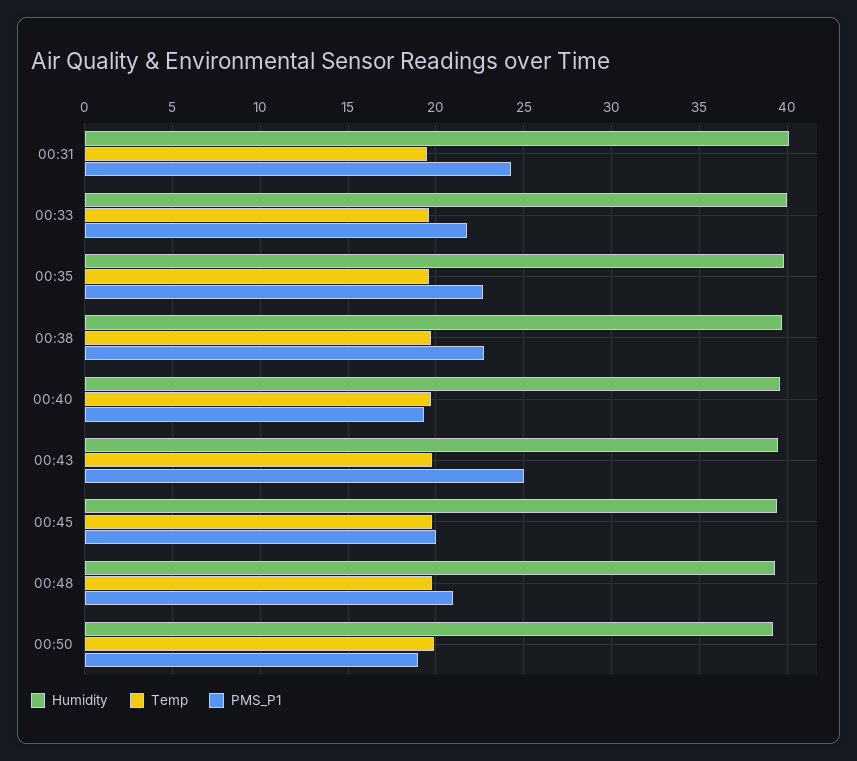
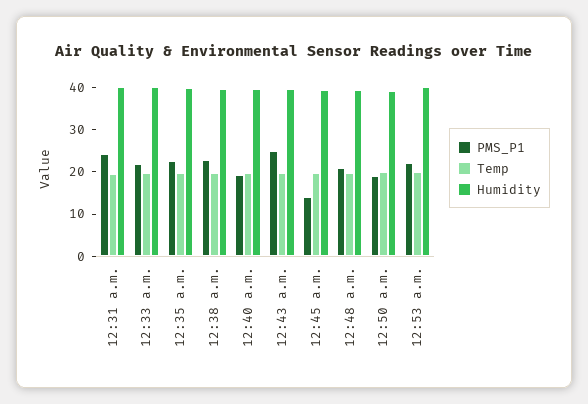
PMS_P1, 00:45: 20 -> 14
PMS_P1, 12:53 a.m.: none -> 22
Temp, 12:53 a.m.: none -> 20
Humidity, 12:53 a.m.: none -> 40

